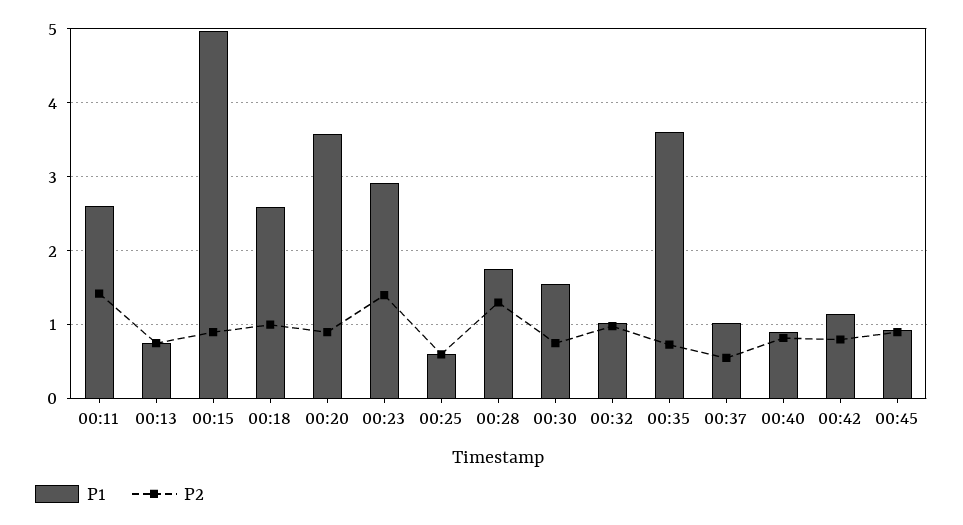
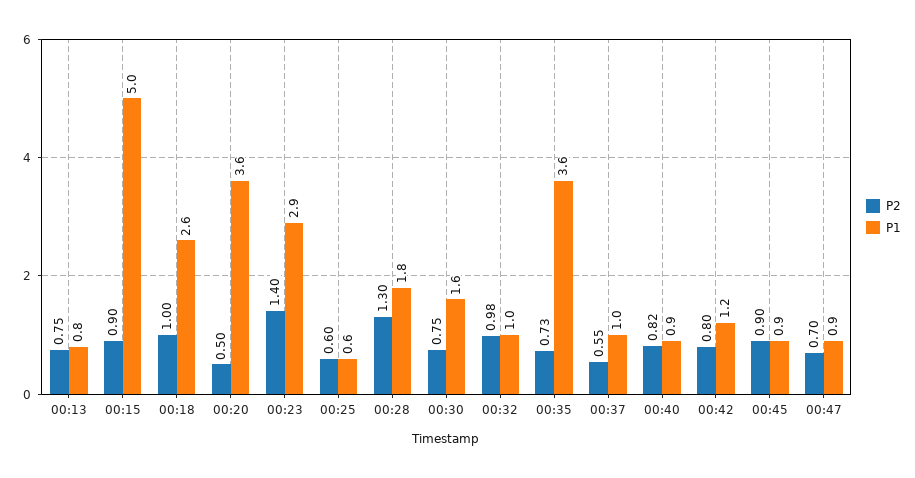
P1, 00:11: 2.6 -> none
P2, 00:11: 1.4 -> none
P2, 00:20: 0.9 -> 0.5
P2, 00:47: none -> 0.7
P1, 00:47: none -> 0.9

